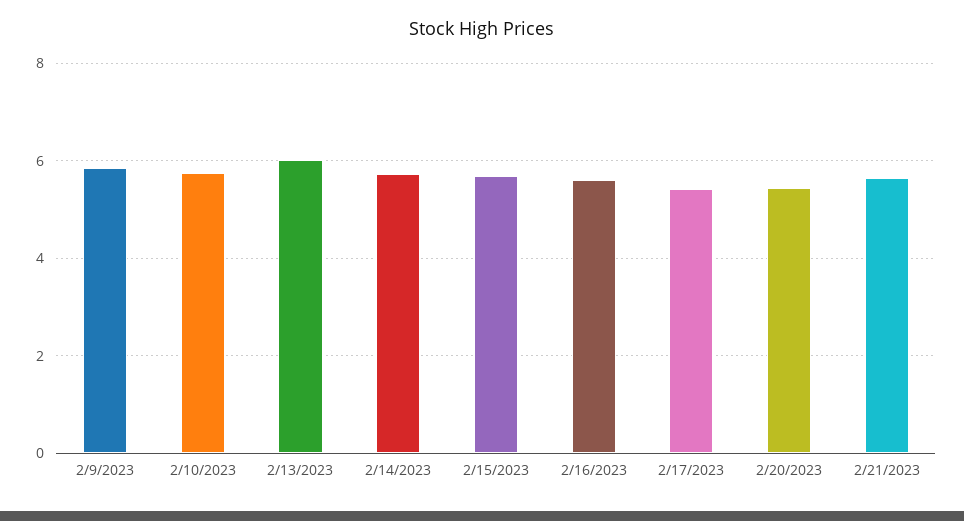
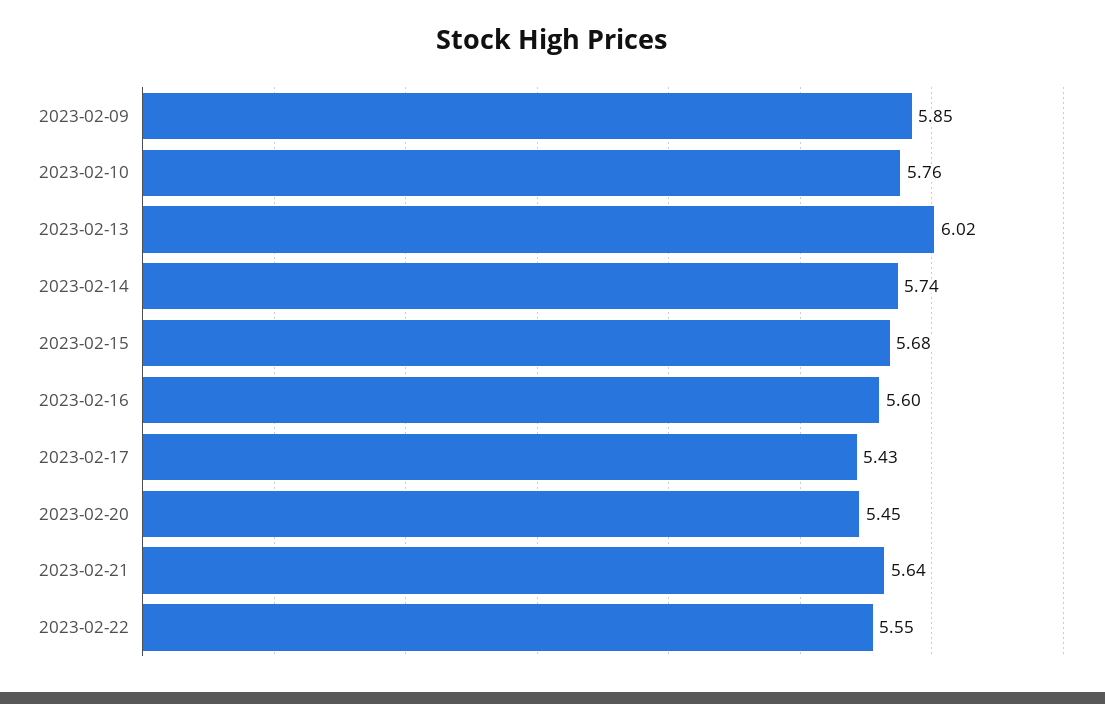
2023-02-22: none -> 5.55

